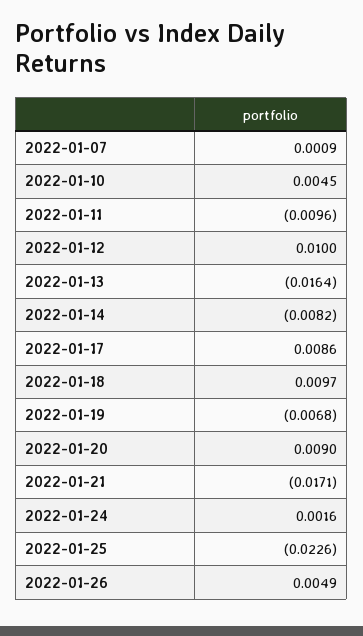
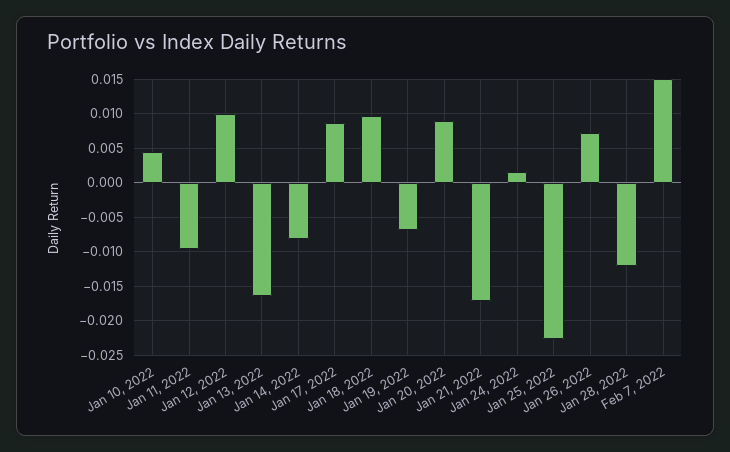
2022-01-07: 0.0009 -> none
2022-01-26: 0.0049 -> 0.007
Jan 28, 2022: none -> -0.012
Feb 7, 2022: none -> 0.015

